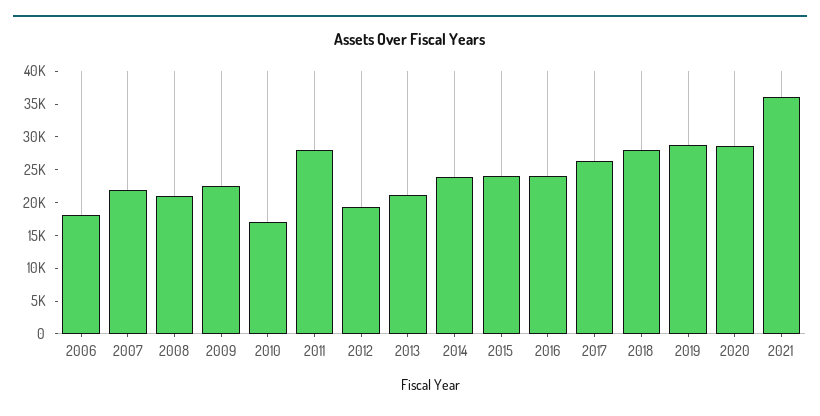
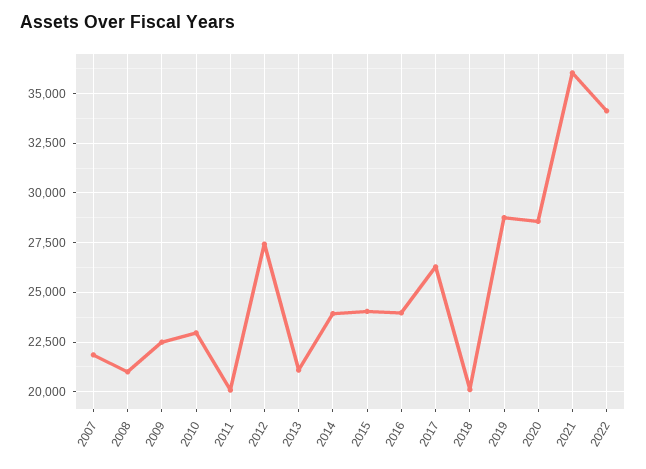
2006: 17500 -> none
2010: 17500 -> 23000
2011: 27500 -> 20000
2012: 20000 -> 27500
2018: 27500 -> 20000
2022: none -> 34000

